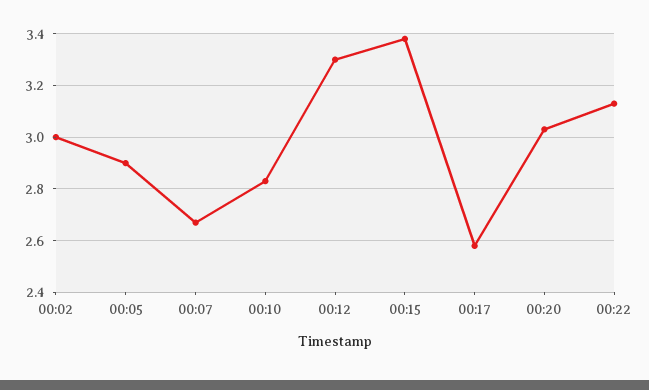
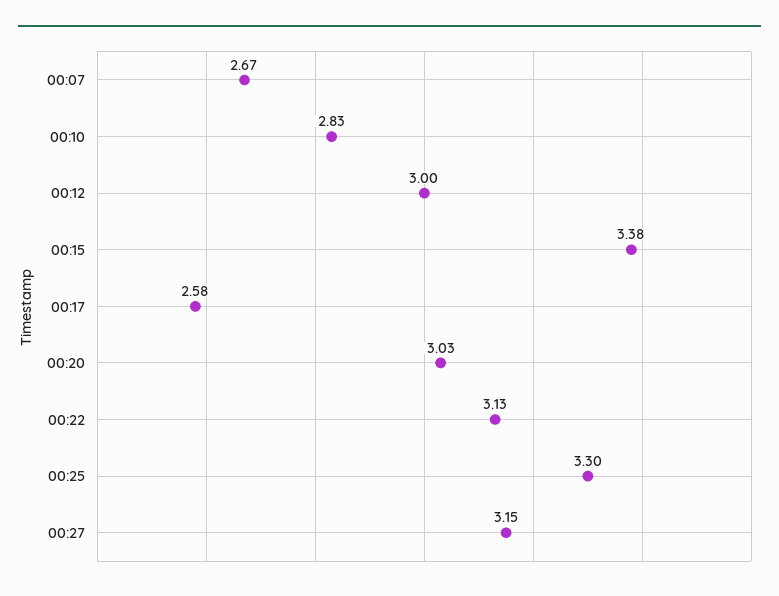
00:02: 3 -> none
00:05: 2.9 -> none
00:12: 3.3 -> 3
00:25: none -> 3.3
00:27: none -> 3.15

